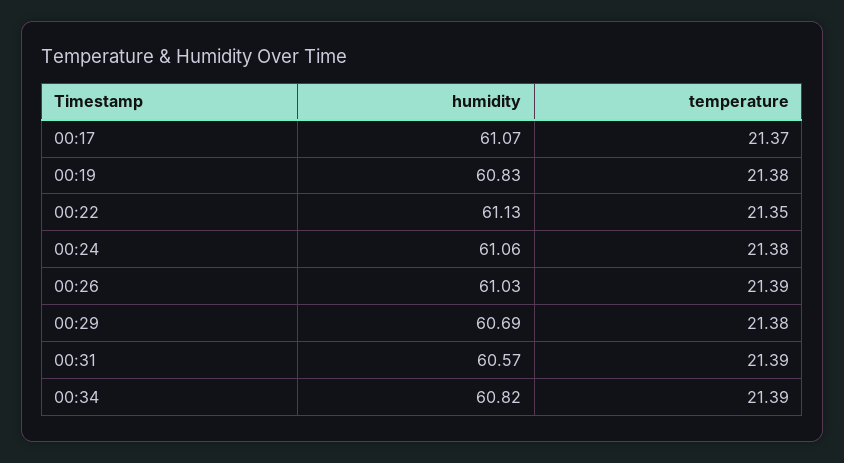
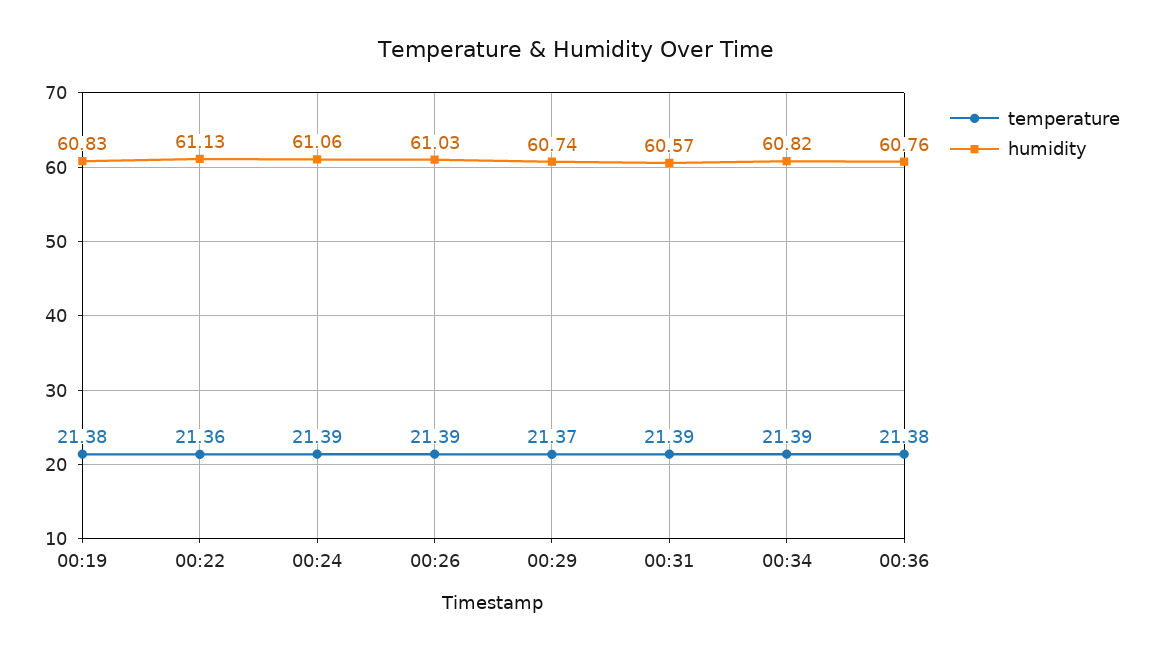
humidity, 00:17: 61.07 -> none
temperature, 00:17: 21.37 -> none
temperature, 00:22: 21.35 -> 21.36
temperature, 00:24: 21.38 -> 21.39
humidity, 00:29: 60.69 -> 60.74
temperature, 00:29: 21.38 -> 21.37
temperature, 00:36: none -> 21.38
humidity, 00:36: none -> 60.76

